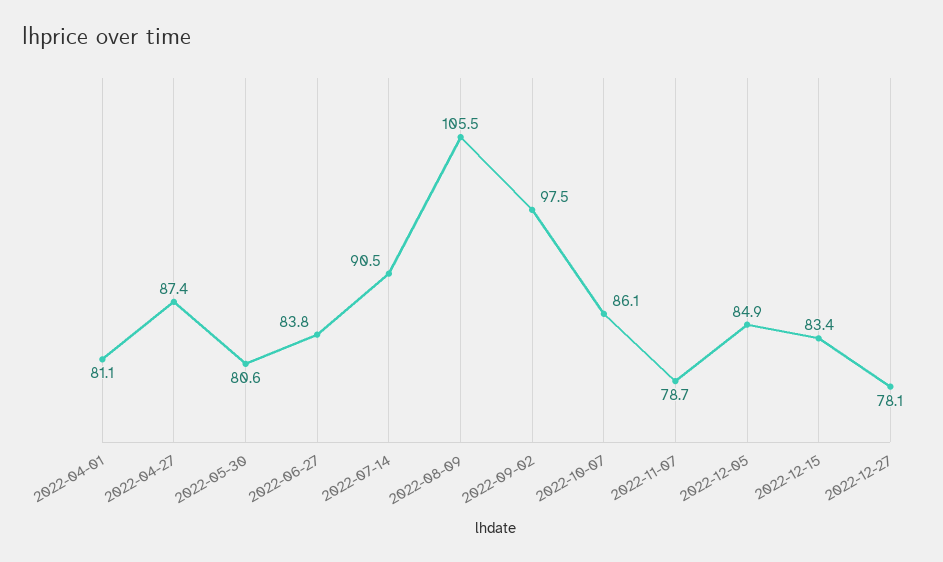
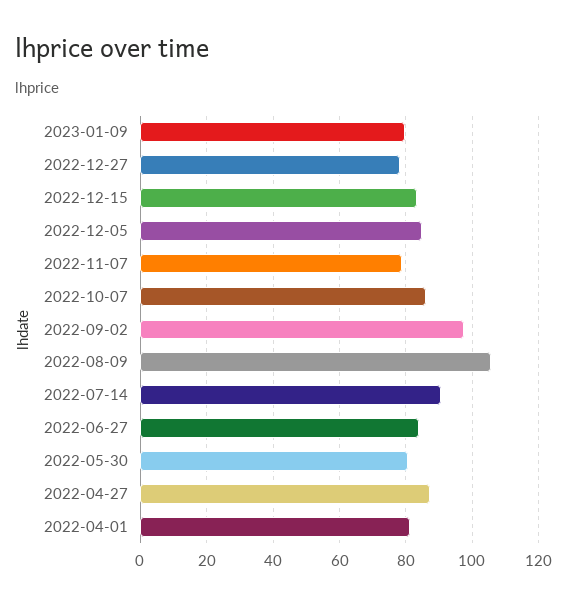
2023-01-09: none -> 80

